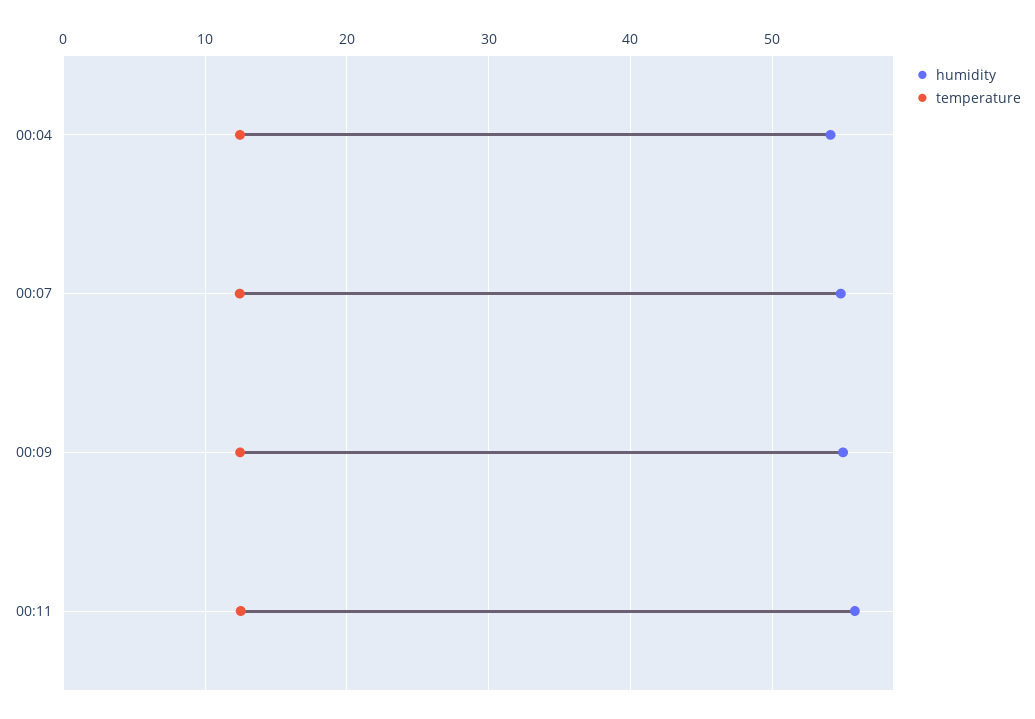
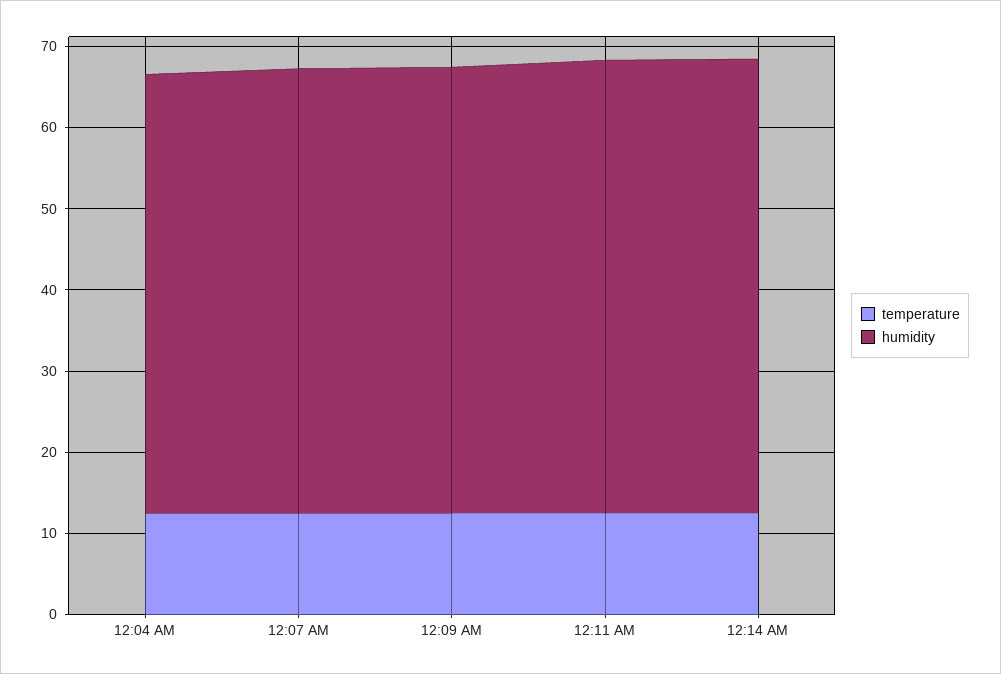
temperature, 12:14 AM: none -> 12
humidity, 12:14 AM: none -> 56

